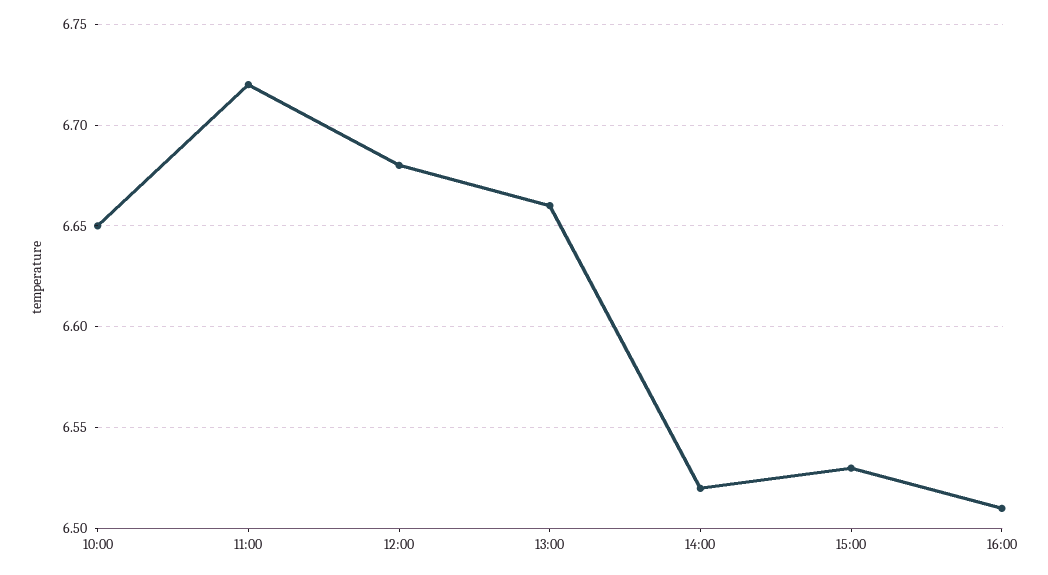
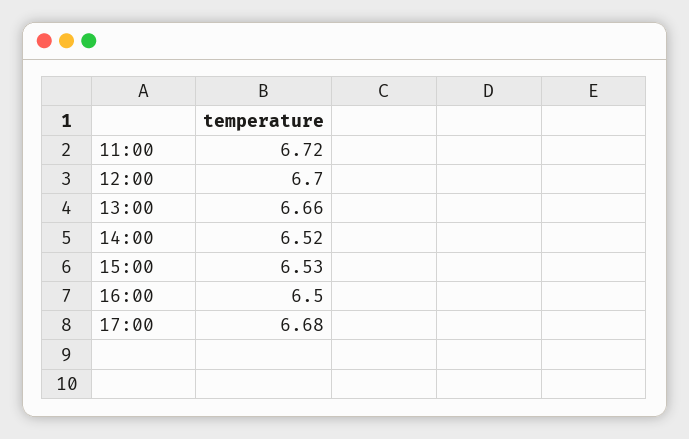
10:00: 6.65 -> none
12:00: 6.68 -> 6.7
16:00: 6.51 -> 6.5
17:00: none -> 6.68

